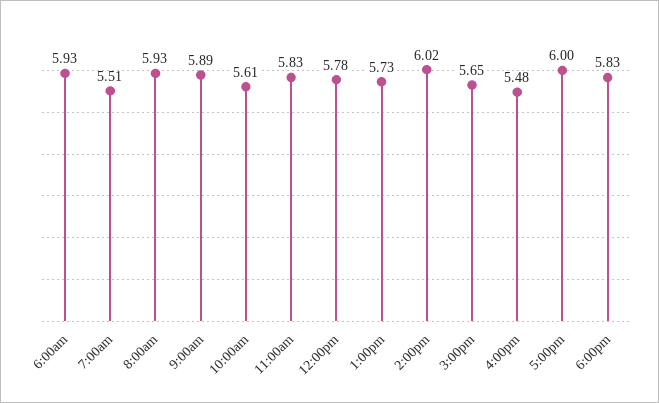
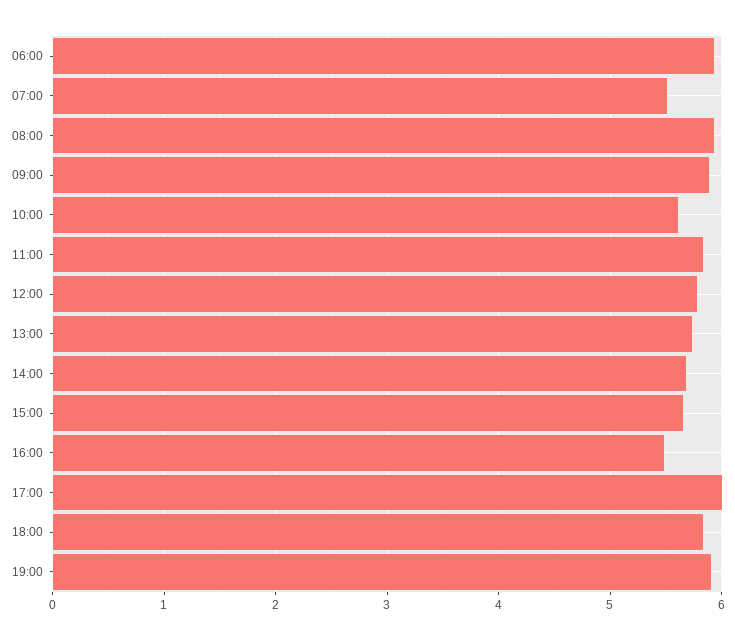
2:00pm: 6.02 -> 5.7
19:00: none -> 5.9

